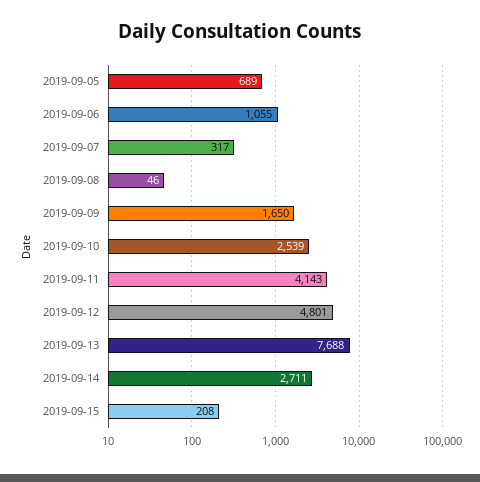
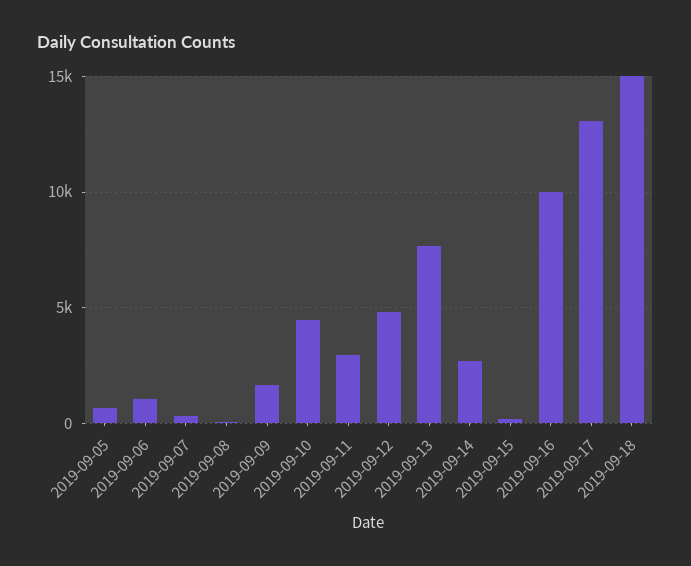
2019-09-10: 2539 -> 4500
2019-09-11: 4143 -> 3000
2019-09-16: none -> 10000
2019-09-17: none -> 13000
2019-09-18: none -> 15000

